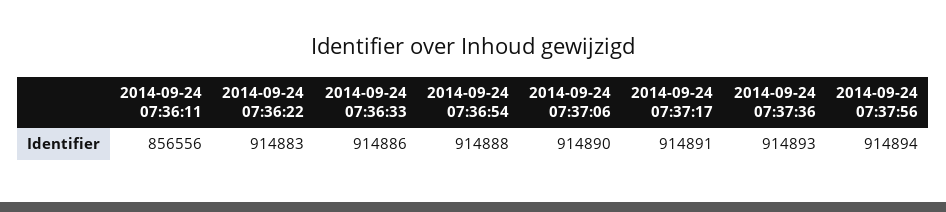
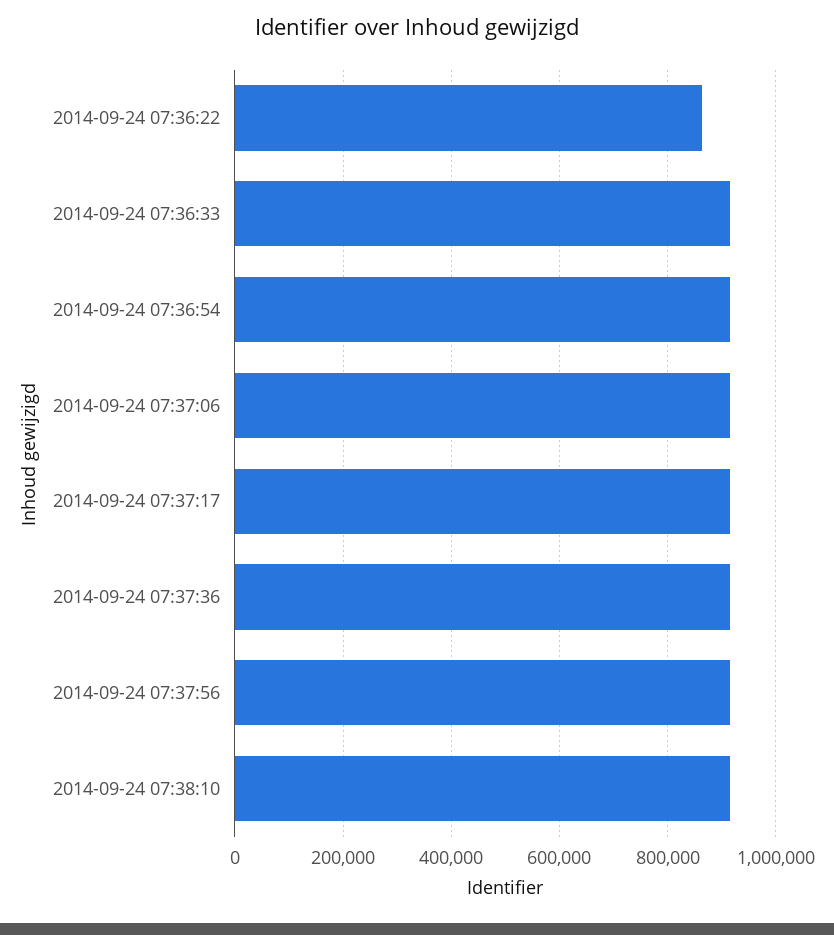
2014-09-24 07:36:11: 856556 -> none
2014-09-24 07:36:22: 914883 -> 860000
2014-09-24 07:38:10: none -> 920000

